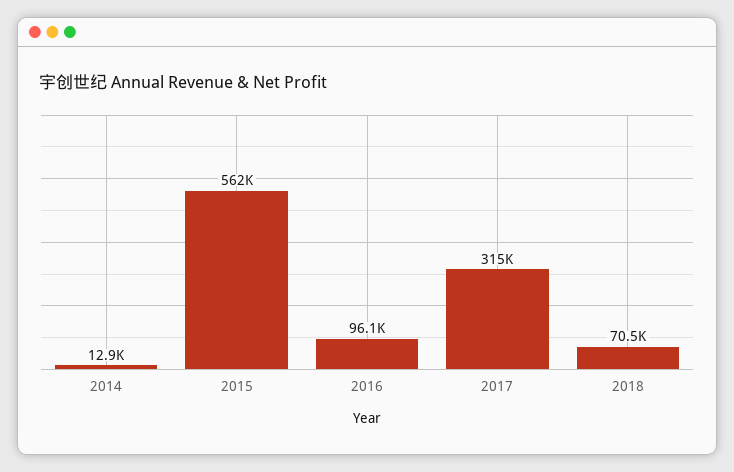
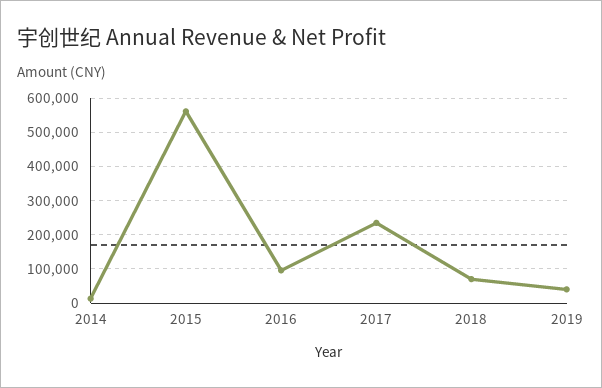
2017: 315000 -> 240000
2019: none -> 40000

